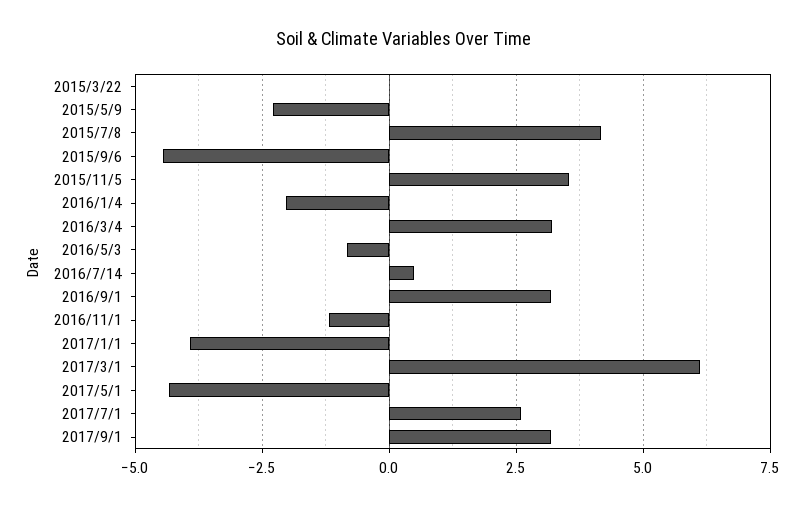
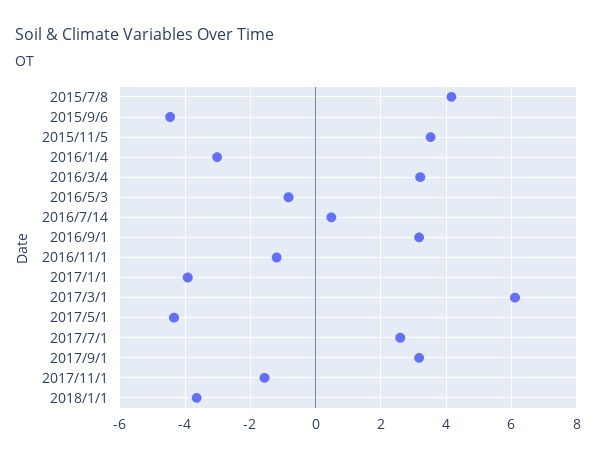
2015/3/22: 0 -> none
2015/5/9: -2.25 -> none
2016/1/4: -2 -> -3
2017/11/1: none -> -1.6
2018/1/1: none -> -3.6

